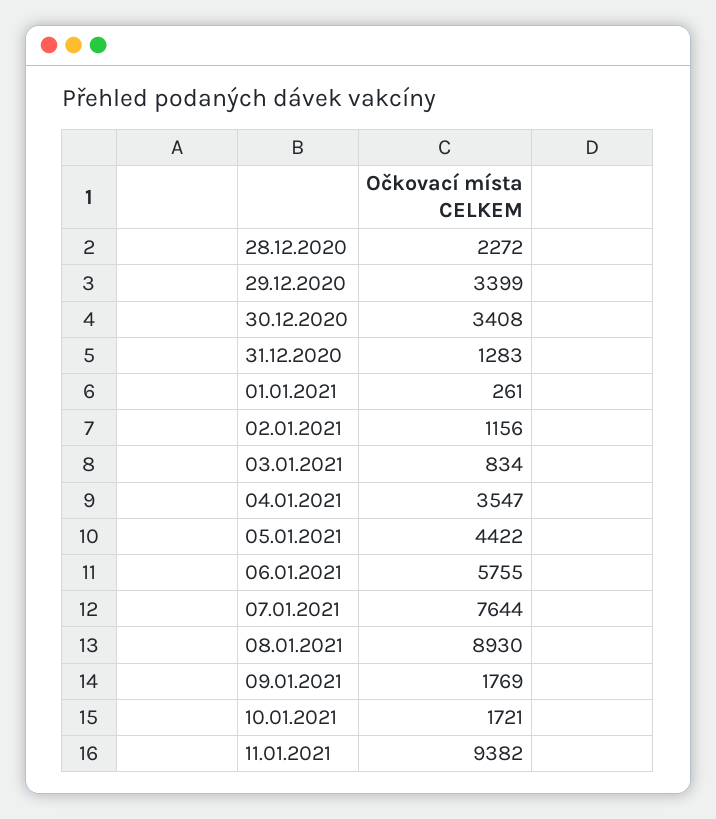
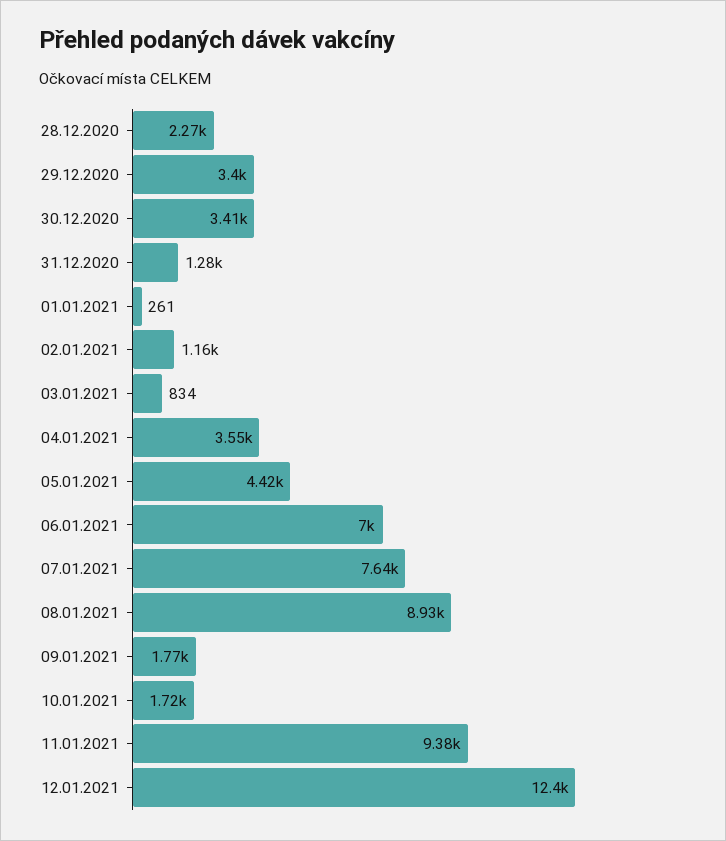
06.01.2021: 5755 -> 7000
12.01.2021: none -> 12400

